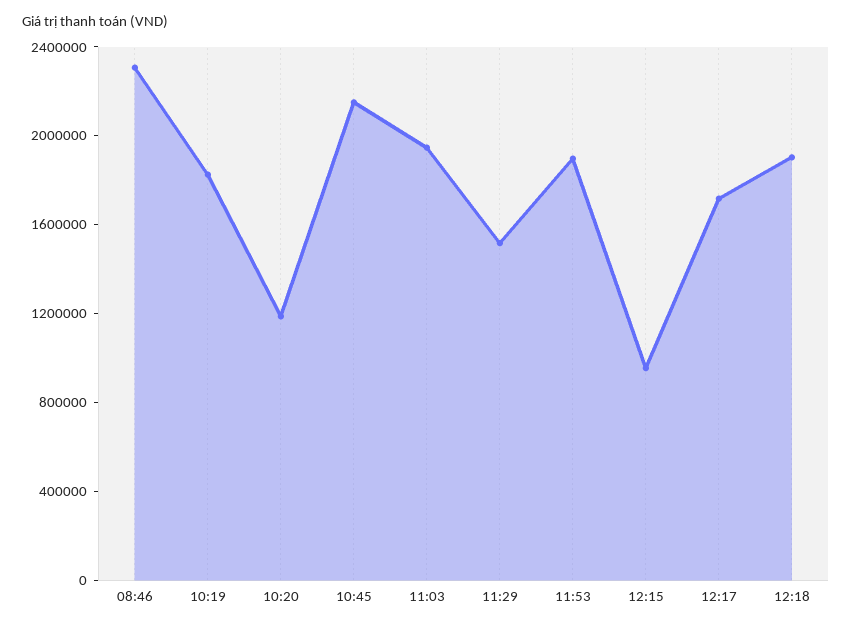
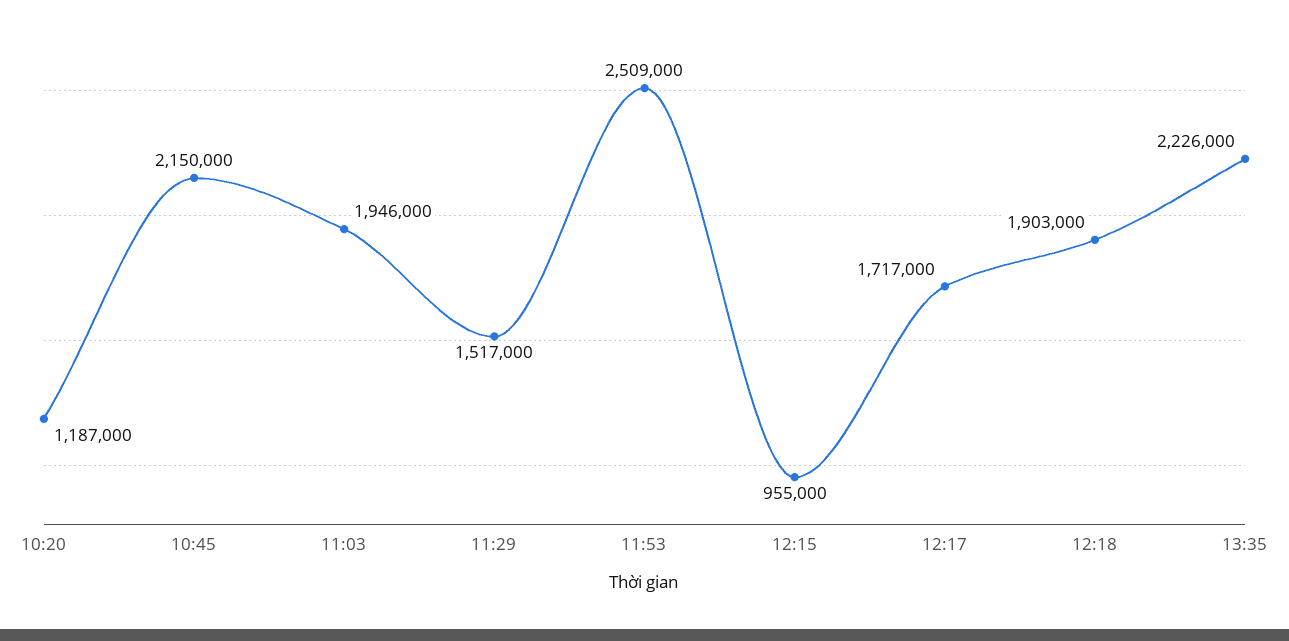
08:46: 2300000 -> none
10:19: 1800000 -> none
11:53: 1900000 -> 2509000
13:35: none -> 2226000

